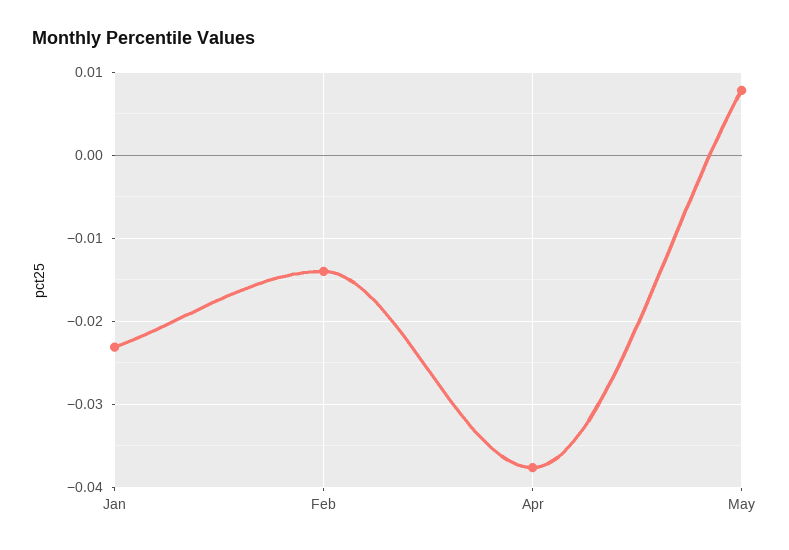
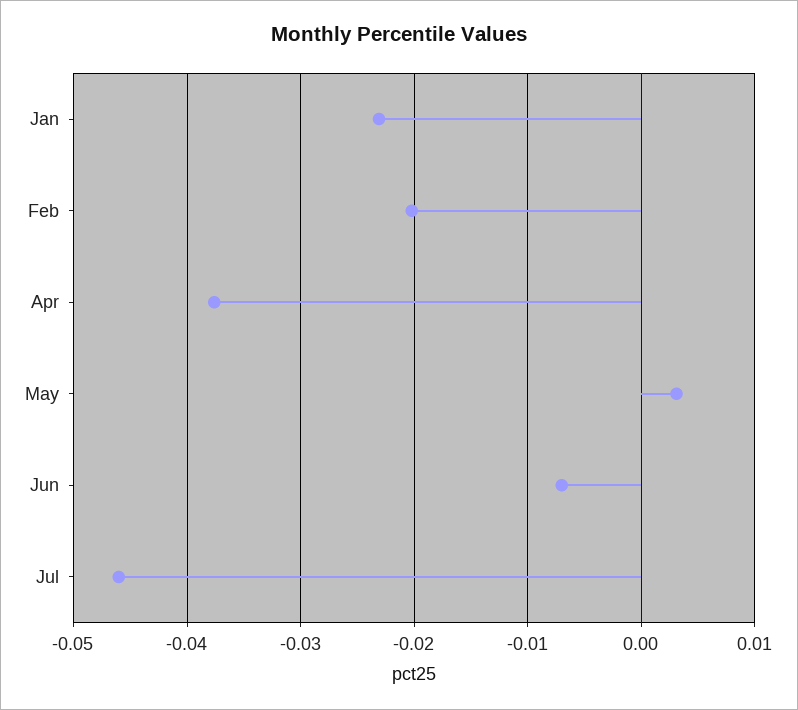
Feb: -0.014 -> -0.02
May: 0.008 -> 0.003
Jun: none -> -0.007
Jul: none -> -0.046

